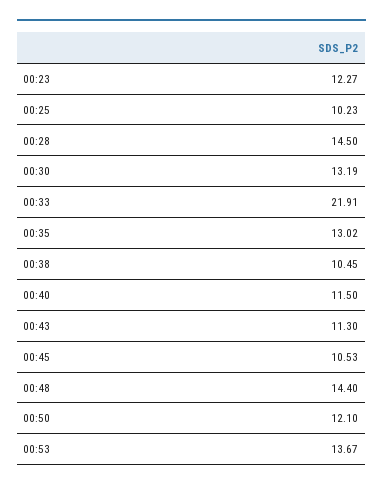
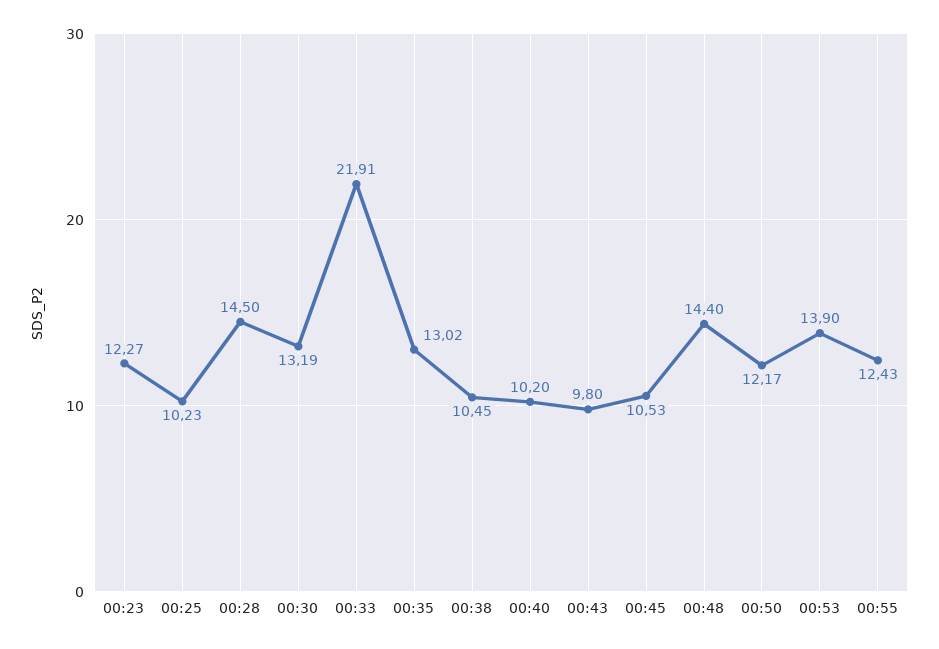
00:40: 11.5 -> 10.2
00:43: 11.3 -> 9.8
00:50: 12.1 -> 12.17
00:53: 13.67 -> 13.9
00:55: none -> 12.43

